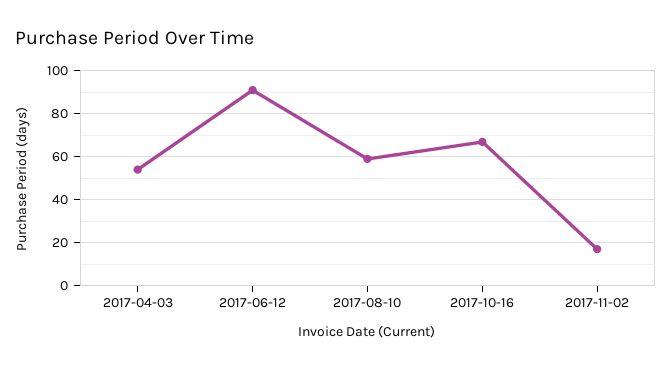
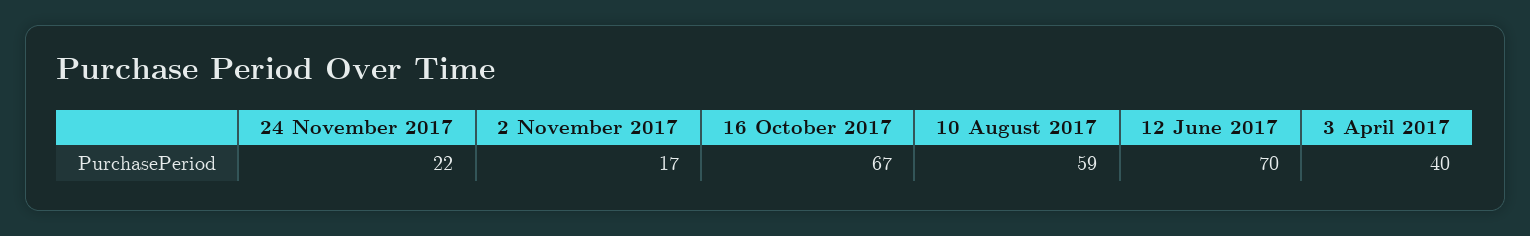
2017-04-03: 55 -> 40
2017-06-12: 90 -> 70
24 November 2017: none -> 22

